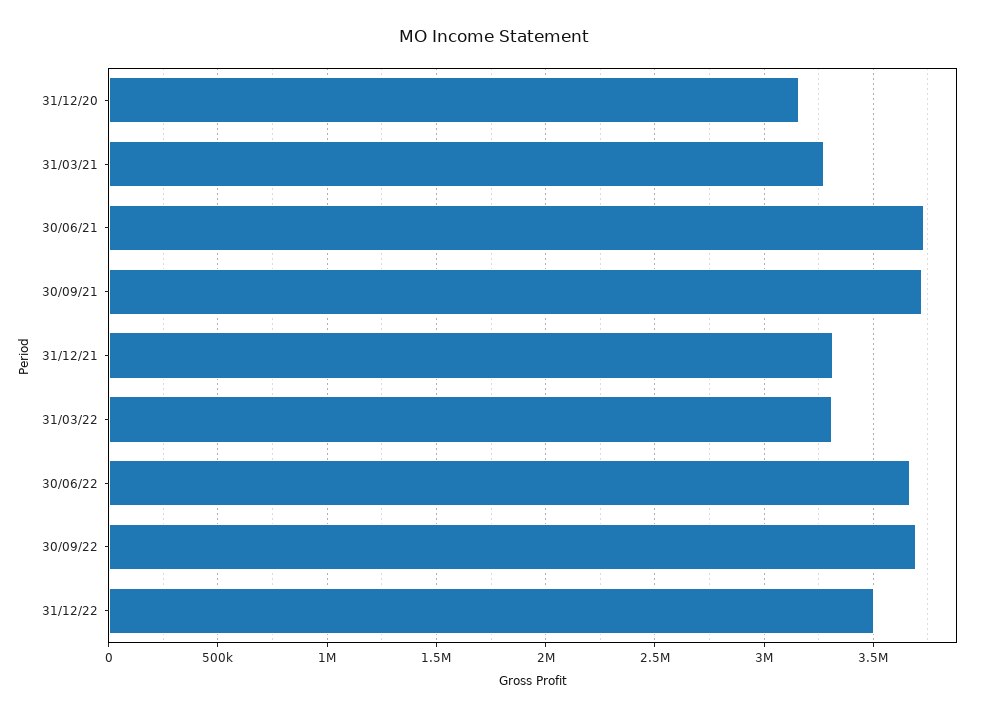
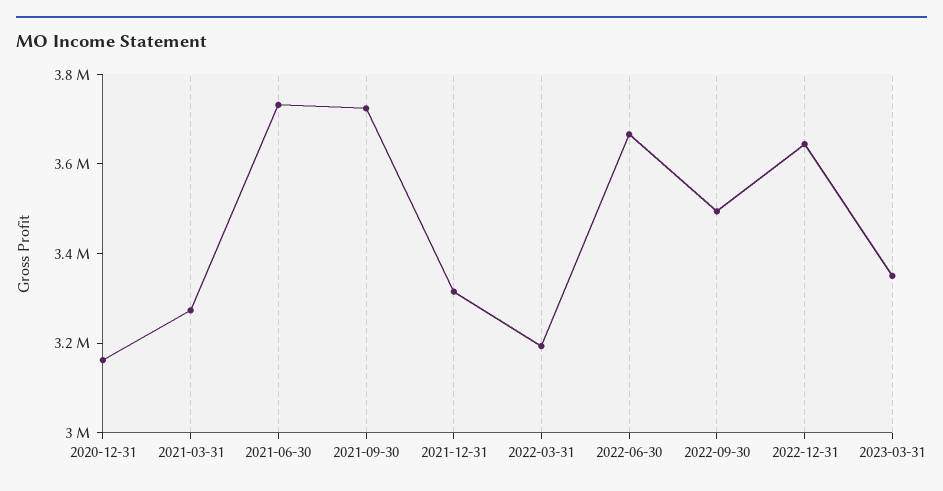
31/03/22: 3300000 -> 3200000
30/09/22: 3700000 -> 3500000
31/12/22: 3500000 -> 3650000
2023-03-31: none -> 3350000

